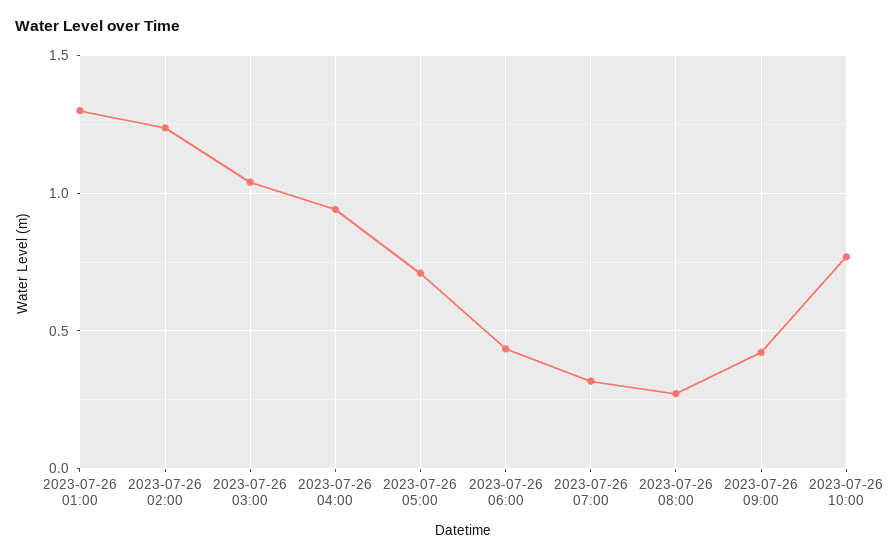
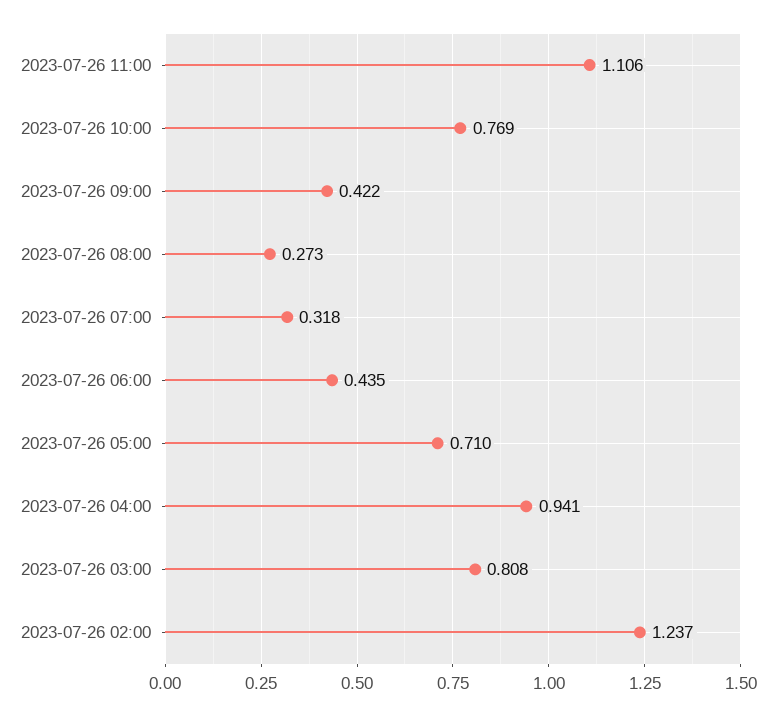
2023-07-26 01:00: 1.3 -> none
2023-07-26 03:00: 1.05 -> 0.808
2023-07-26 11:00: none -> 1.106

